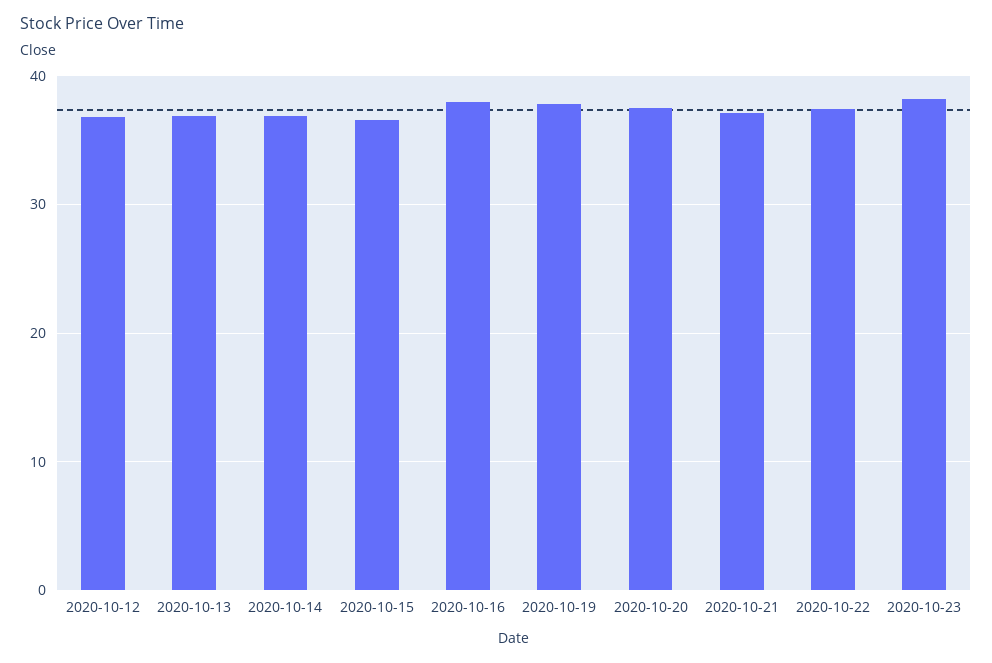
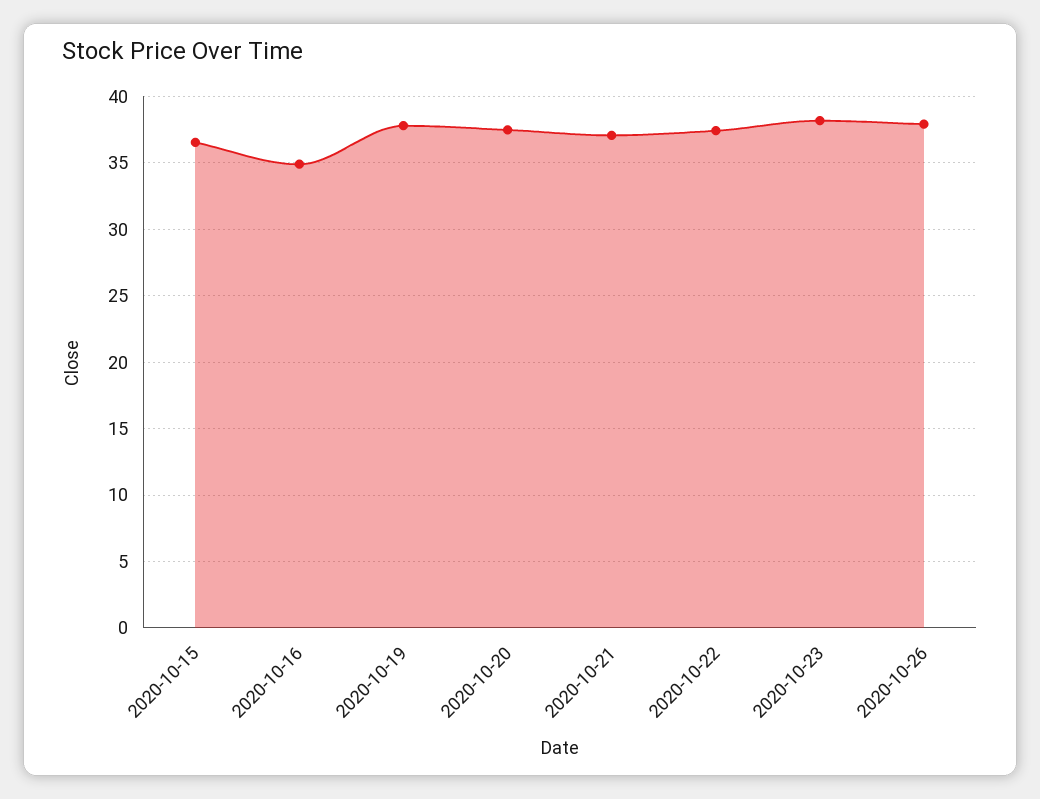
2020-10-12: 37 -> none
2020-10-13: 37 -> none
2020-10-14: 37 -> none
2020-10-16: 38 -> 35
2020-10-26: none -> 38

